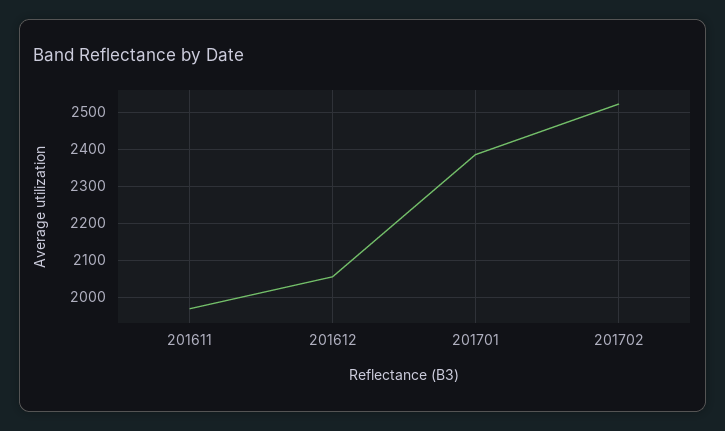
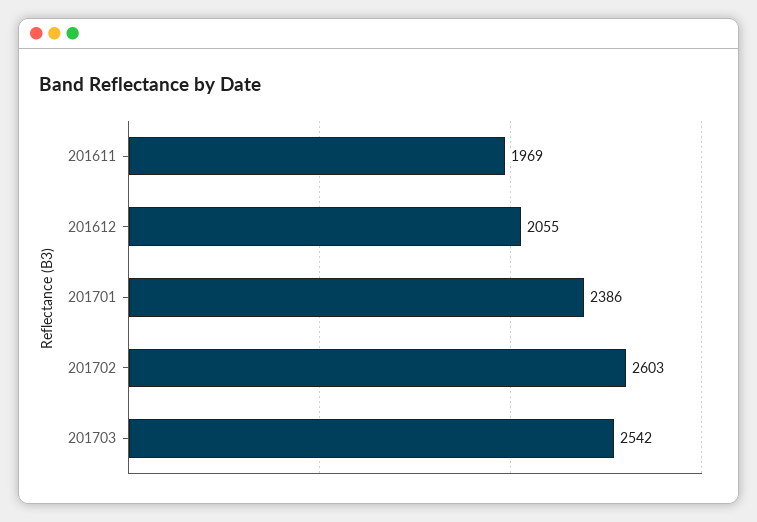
201702: 2520 -> 2603
201703: none -> 2542

